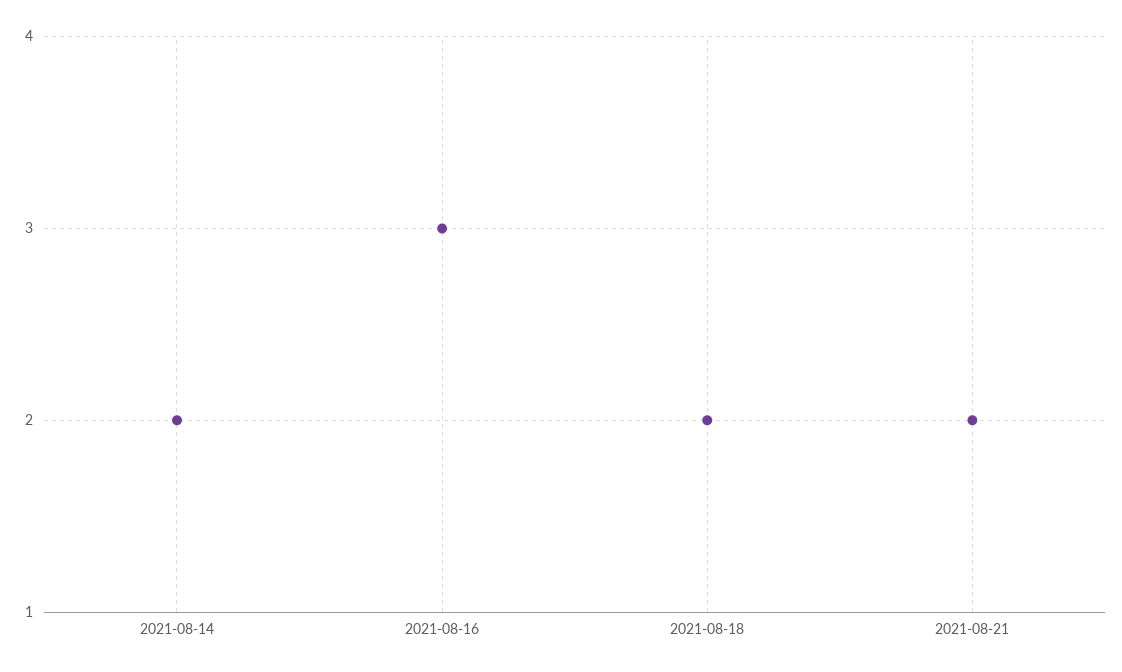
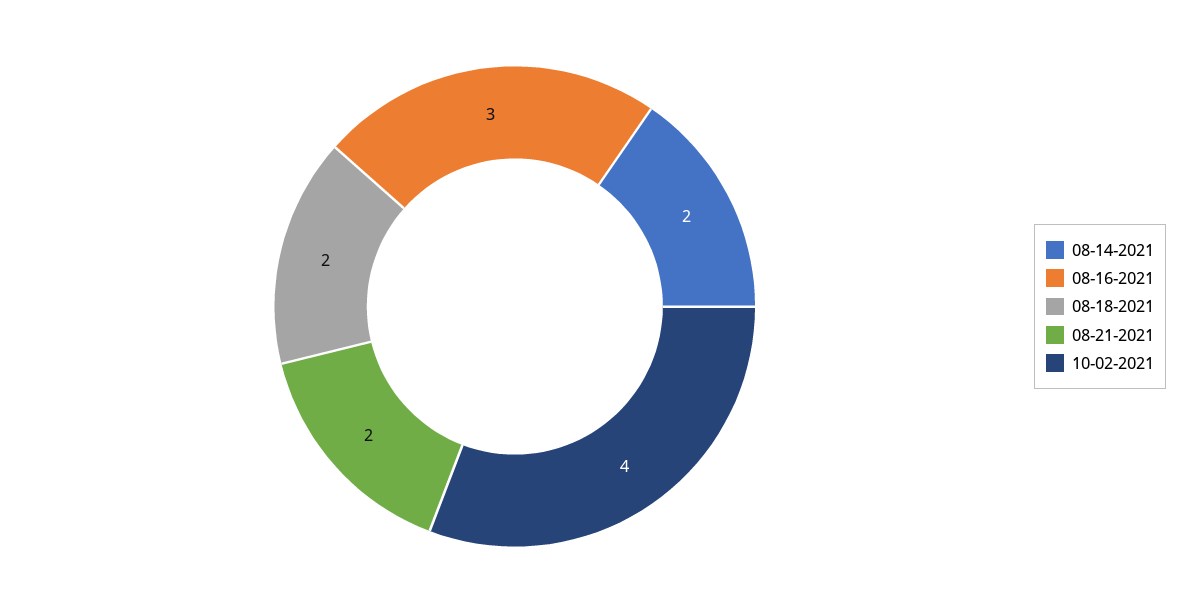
10-02-2021: none -> 4

